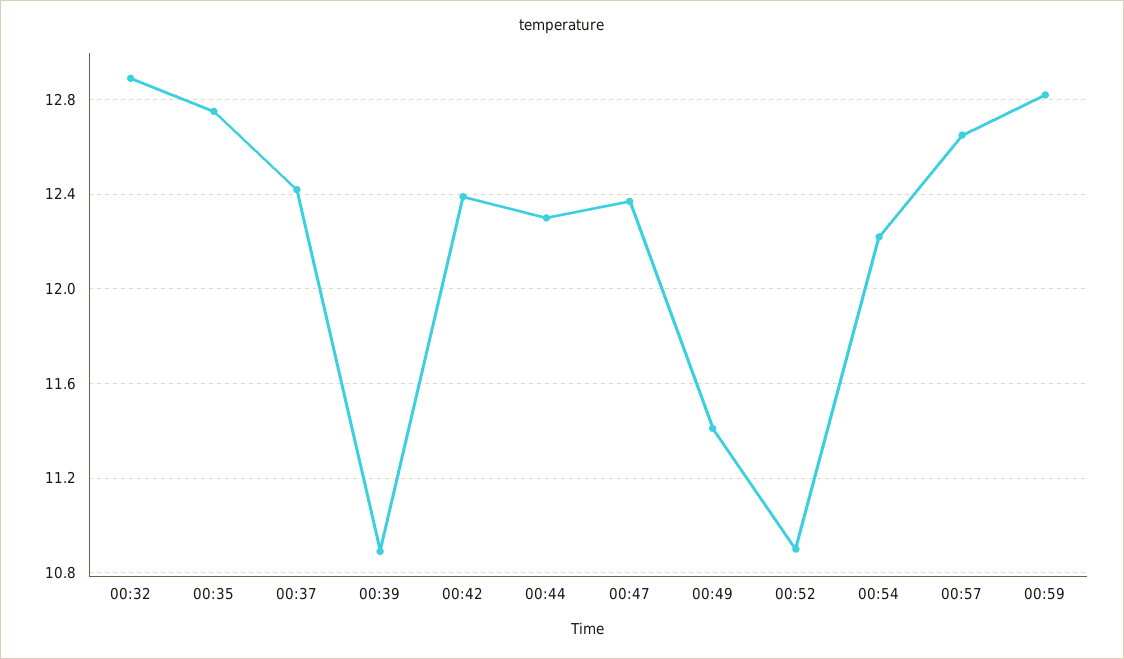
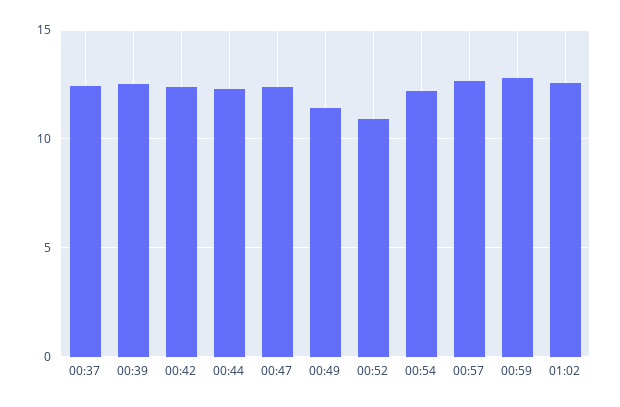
00:32: 12.9 -> none
00:35: 12.75 -> none
00:39: 10.9 -> 12.5
01:02: none -> 12.5

